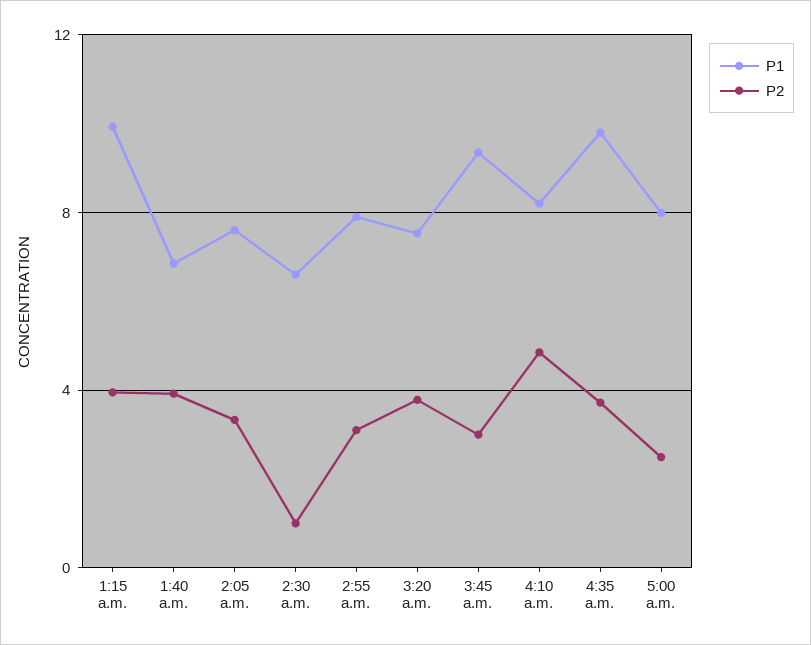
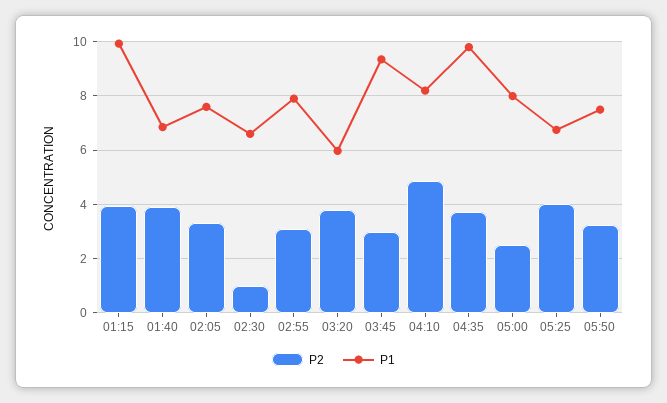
P1, 3:20 a.m.: 7.5 -> 6
P2, 05:25: none -> 4
P1, 05:25: none -> 6.75
P2, 05:50: none -> 3.25
P1, 05:50: none -> 7.5

